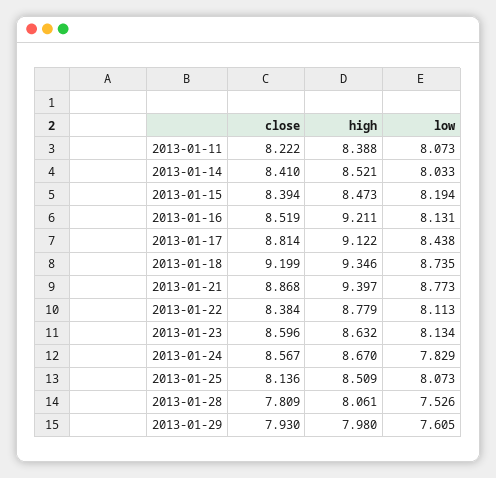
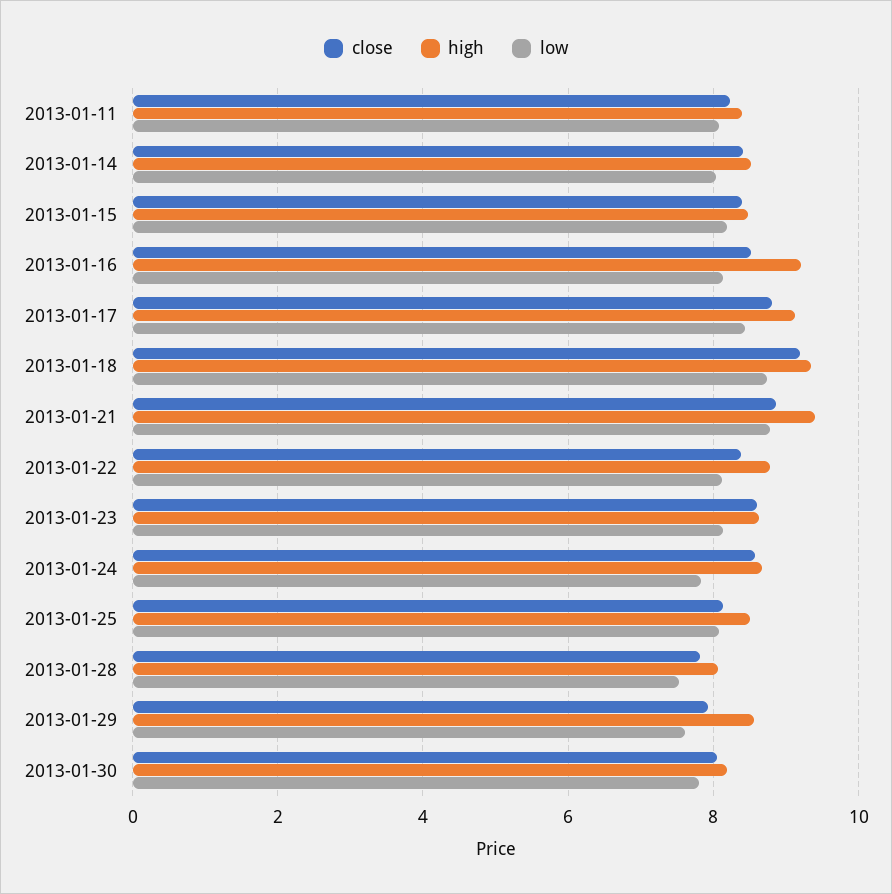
high, 2013-01-29: 7.98 -> 8.6
close, 2013-01-30: none -> 8
high, 2013-01-30: none -> 8.2
low, 2013-01-30: none -> 7.8

